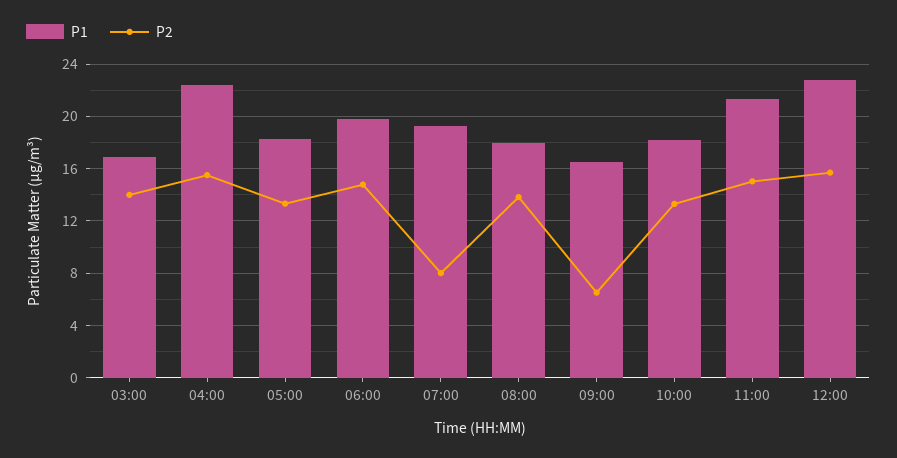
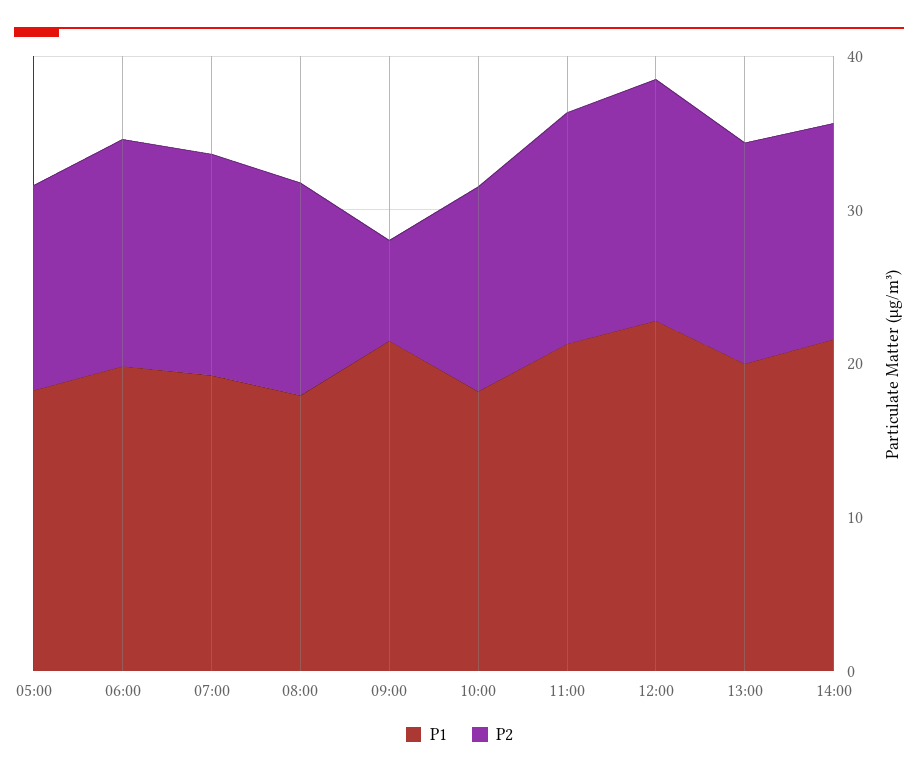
P1, 03:00: 17 -> none
P2, 03:00: 14 -> none
P1, 04:00: 22.5 -> none
P2, 04:00: 15.5 -> none
P2, 07:00: 8 -> 14
P1, 09:00: 16.5 -> 22
P1, 13:00: none -> 20
P2, 13:00: none -> 14
P1, 14:00: none -> 22
P2, 14:00: none -> 14

